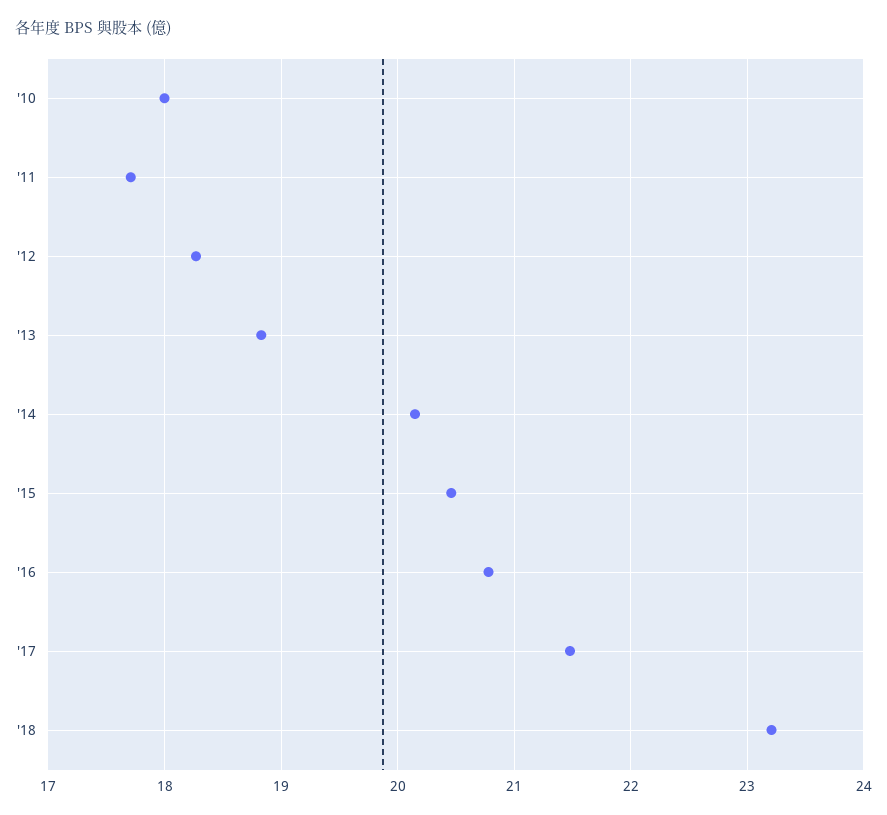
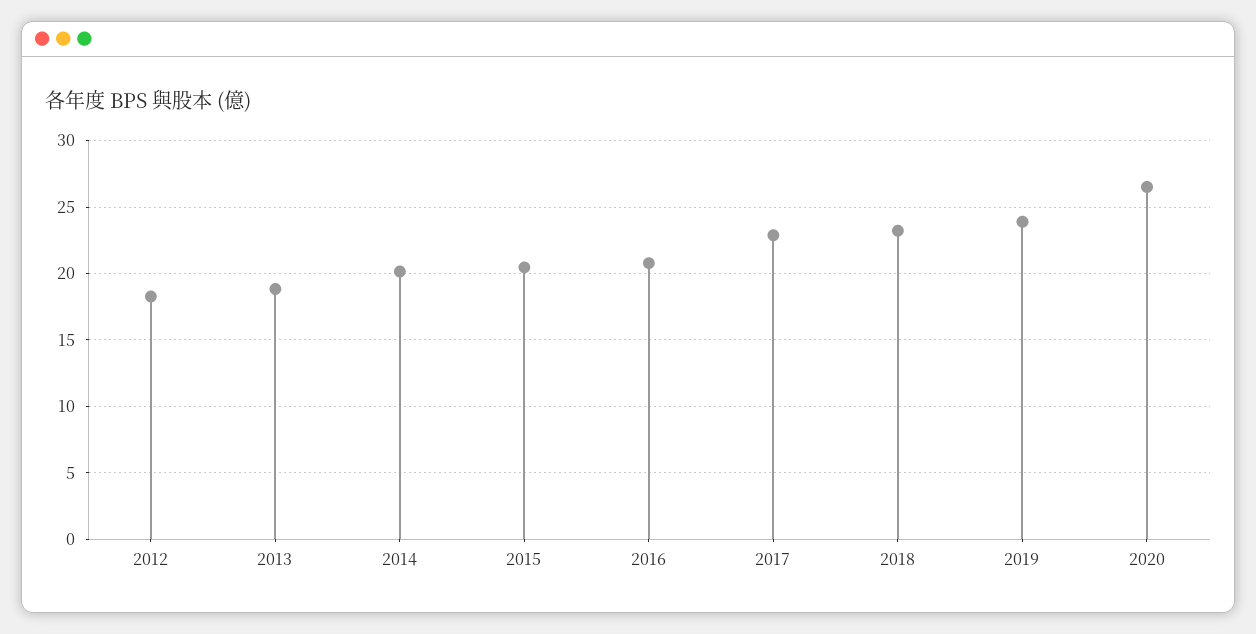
'10: 18 -> none
'11: 17.7 -> none
'17: 21.5 -> 23
2019: none -> 24
2020: none -> 26.5

